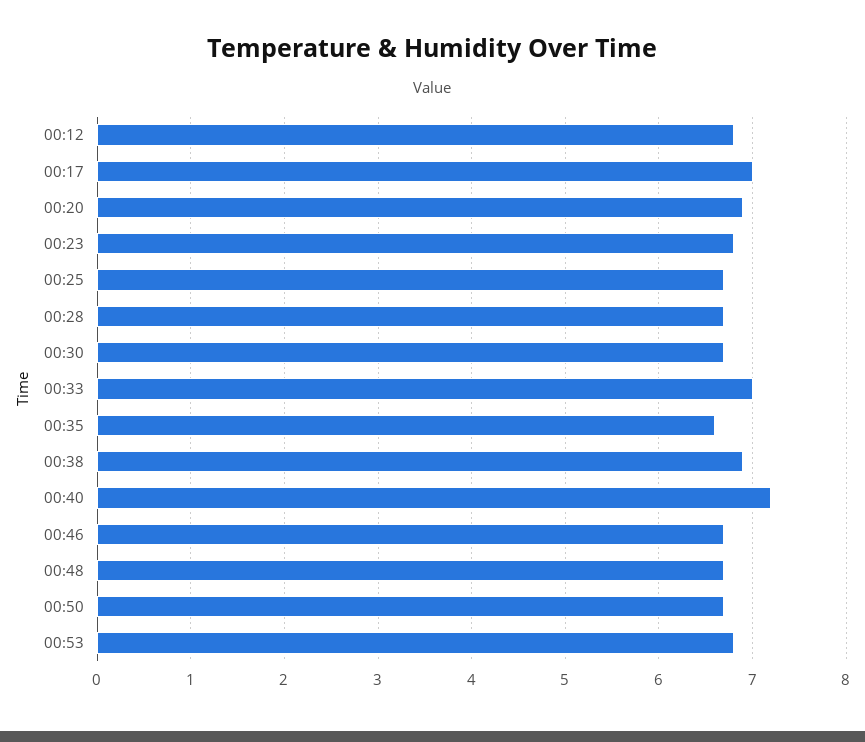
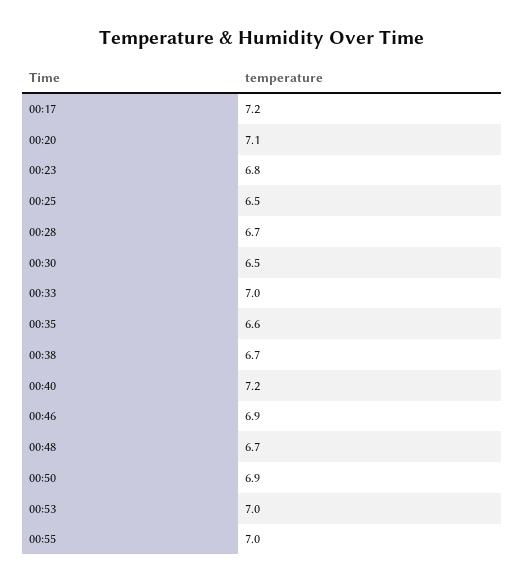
00:12: 6.8 -> none
00:17: 7 -> 7.2
00:20: 6.9 -> 7.1
00:25: 6.7 -> 6.5
00:30: 6.7 -> 6.5
00:38: 6.9 -> 6.7
00:46: 6.7 -> 6.9
00:50: 6.7 -> 6.9
00:53: 6.8 -> 7
00:55: none -> 7

